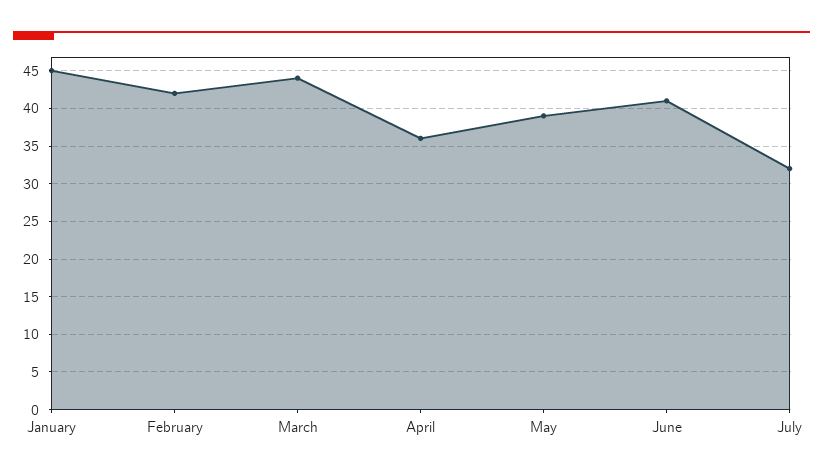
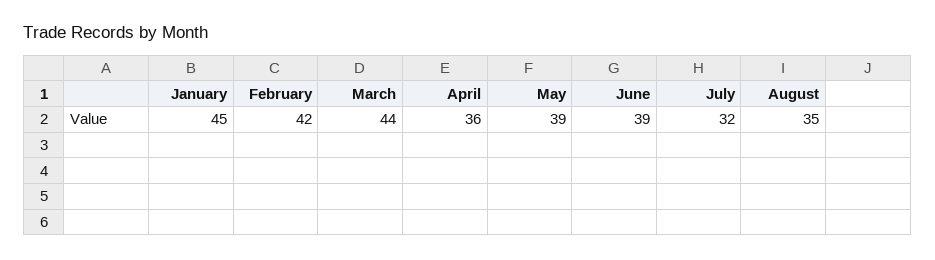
June: 41 -> 39
August: none -> 35

